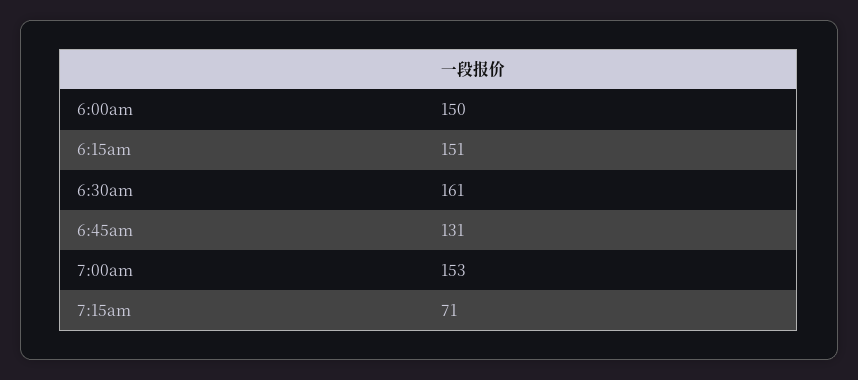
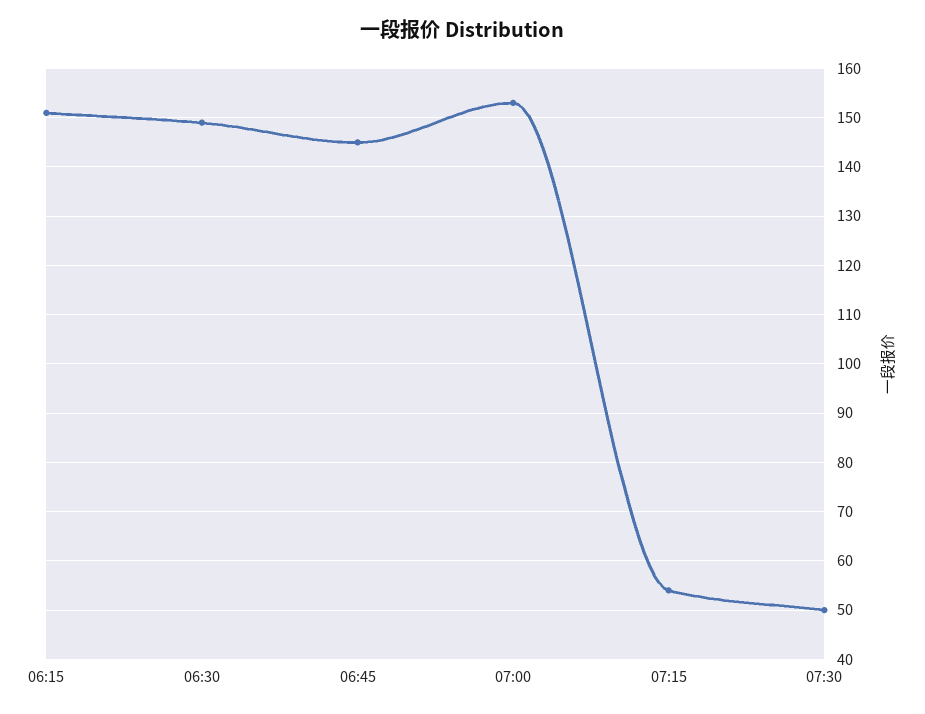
6:00am: 150 -> none
6:30am: 161 -> 150
6:45am: 131 -> 145
7:15am: 71 -> 55
07:30: none -> 50

